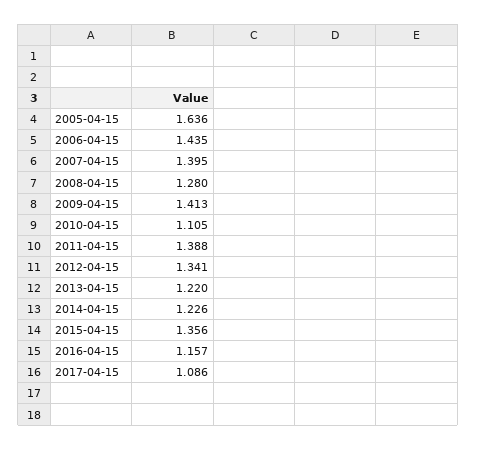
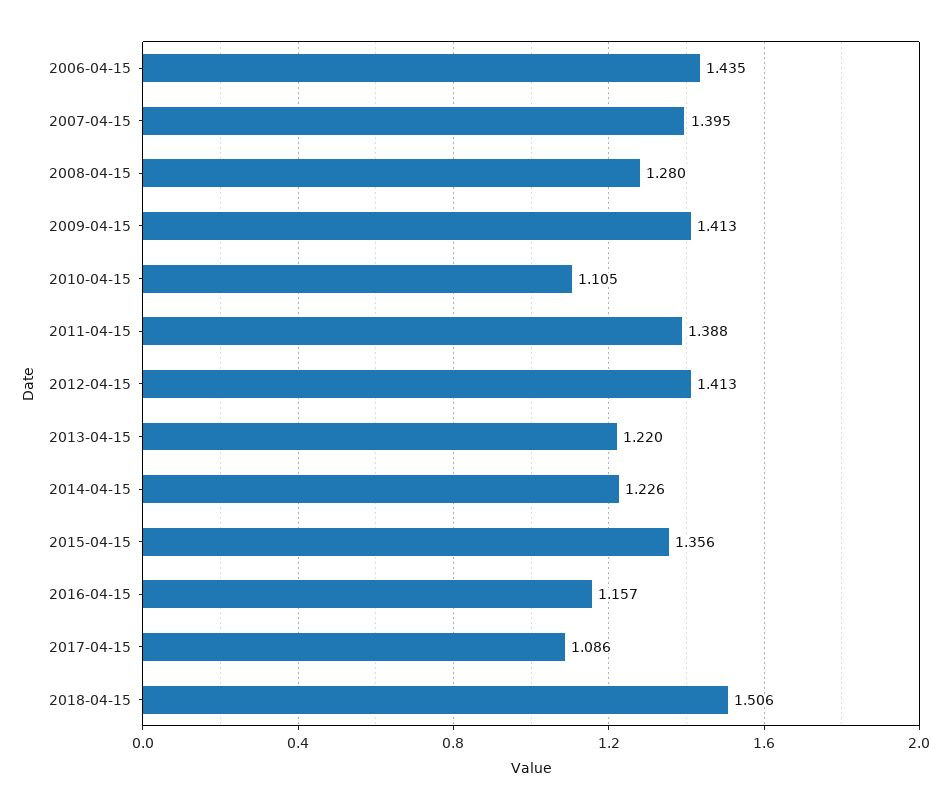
2005-04-15: 1.636 -> none
2012-04-15: 1.341 -> 1.413
2018-04-15: none -> 1.506

